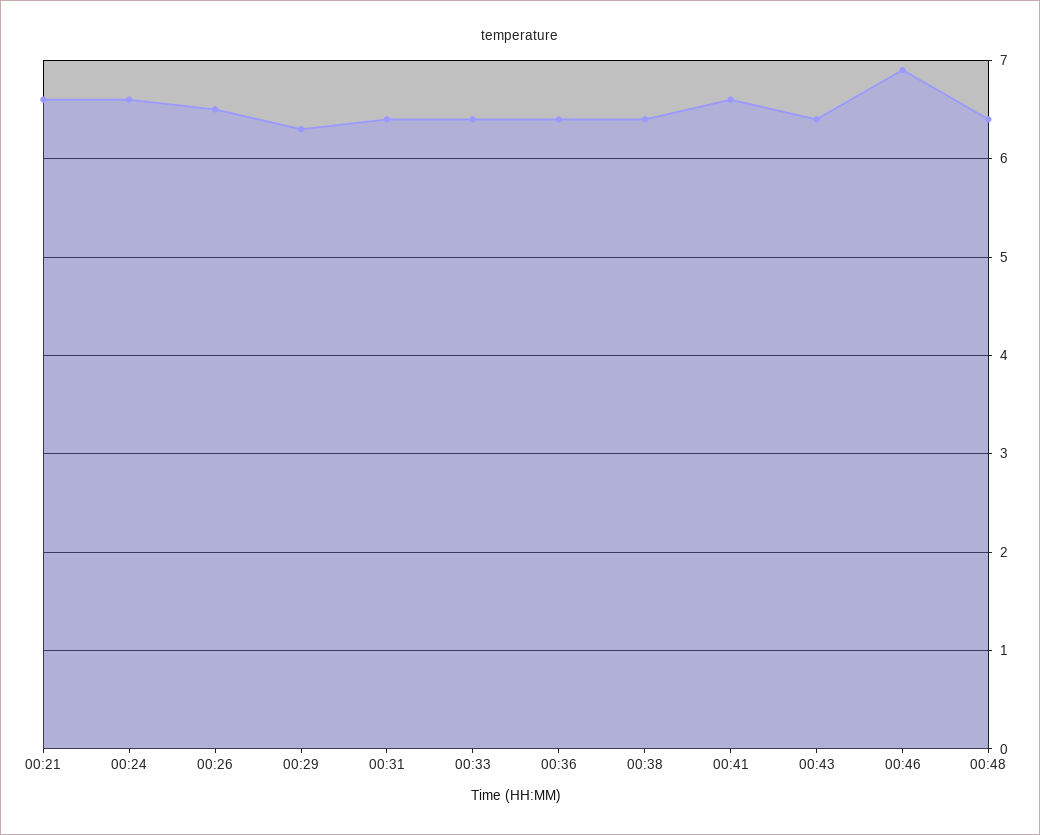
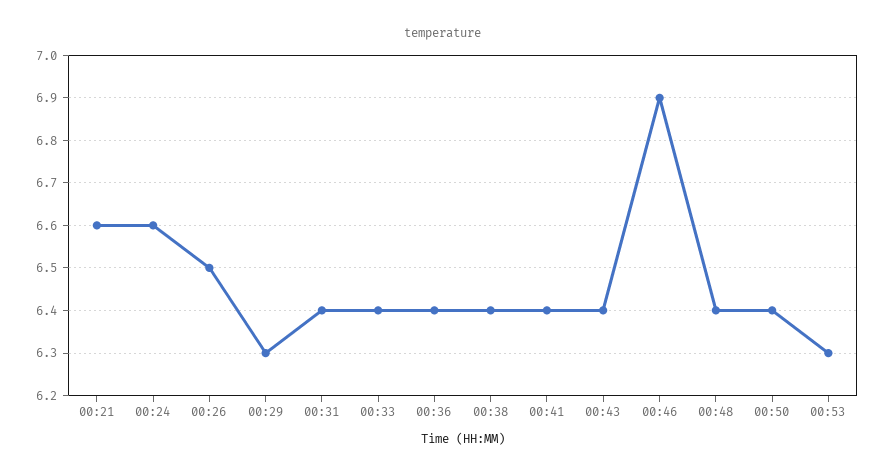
00:41: 6.6 -> 6.4
00:50: none -> 6.4
00:53: none -> 6.3

